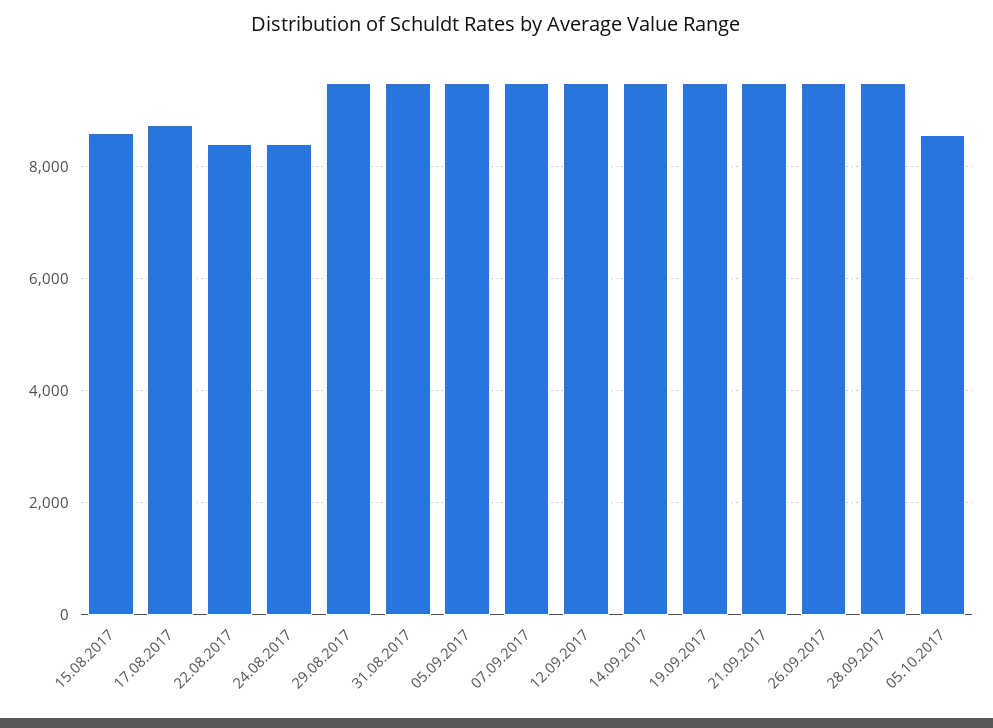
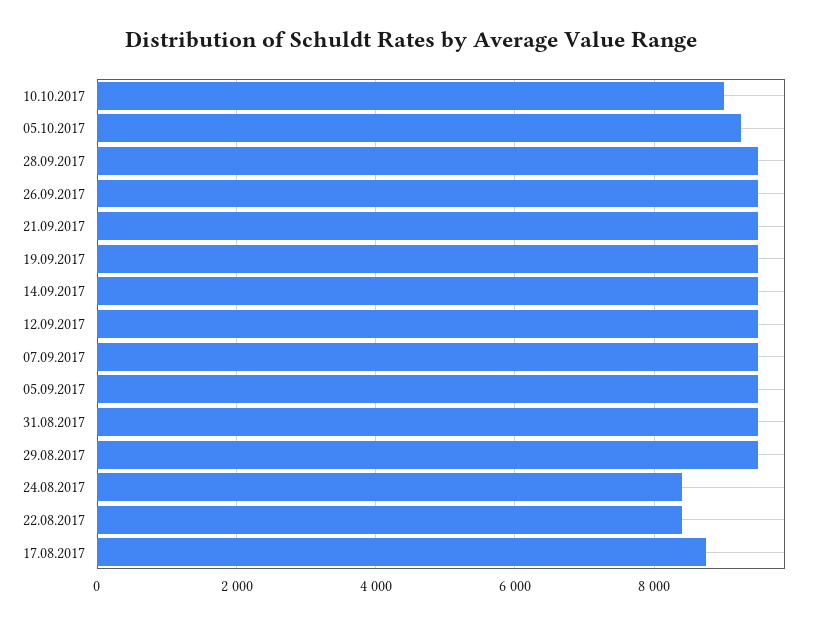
15.08.2017: 8600 -> none
05.10.2017: 8600 -> 9200
10.10.2017: none -> 9000

